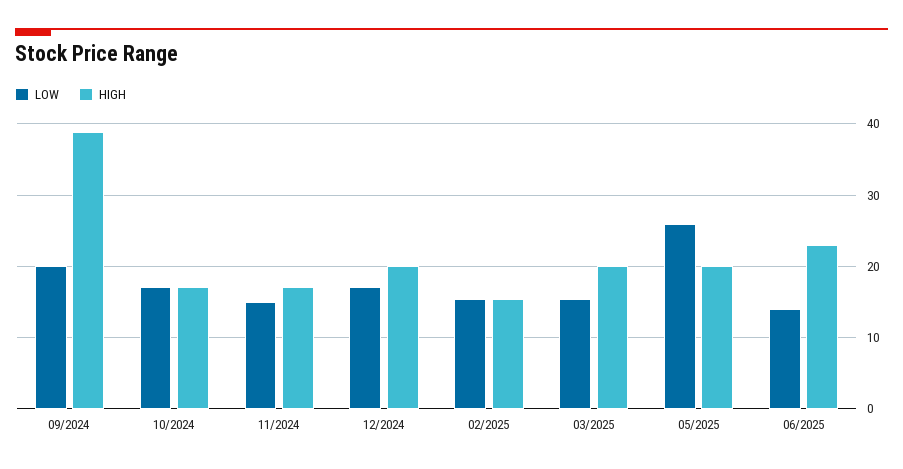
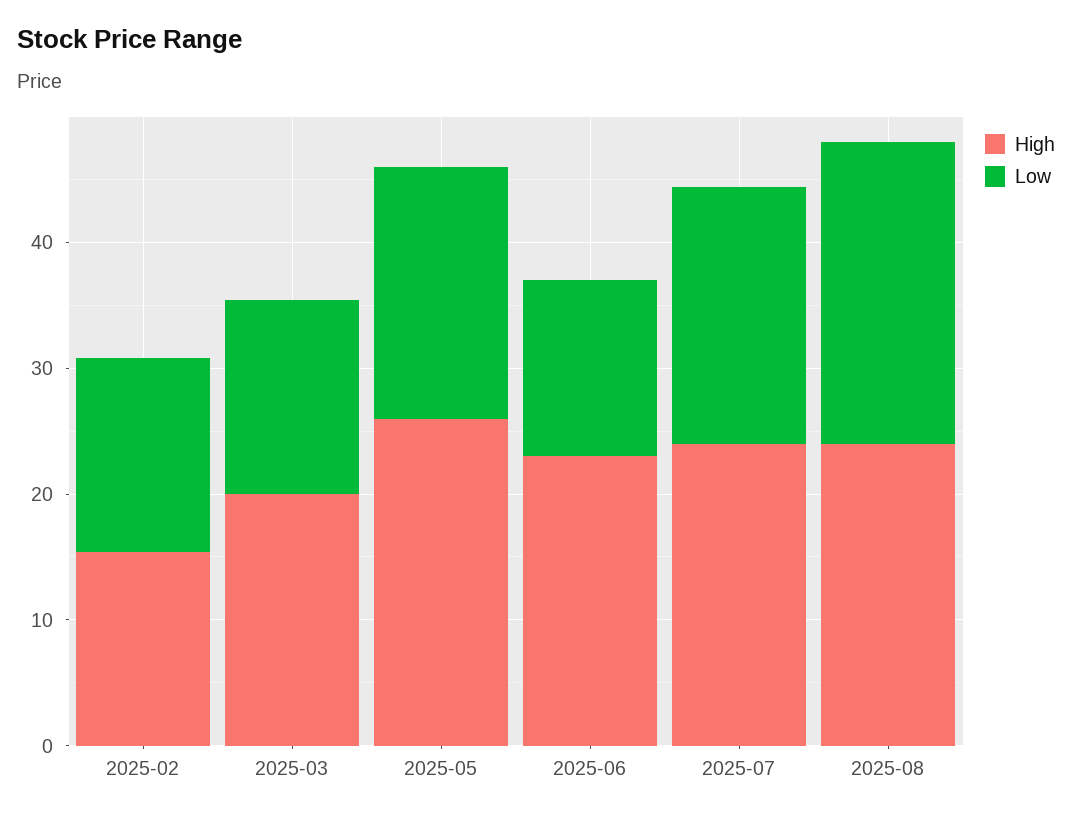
LOW, 09/2024: 20 -> none
HIGH, 09/2024: 39 -> none
LOW, 10/2024: 17 -> none
HIGH, 10/2024: 17 -> none
LOW, 11/2024: 15 -> none
HIGH, 11/2024: 17 -> none
LOW, 12/2024: 17 -> none
HIGH, 12/2024: 20 -> none
LOW, 05/2025: 26 -> 20
HIGH, 05/2025: 20 -> 26
HIGH, 2025-07: none -> 24
LOW, 2025-07: none -> 20
HIGH, 2025-08: none -> 24
LOW, 2025-08: none -> 24

